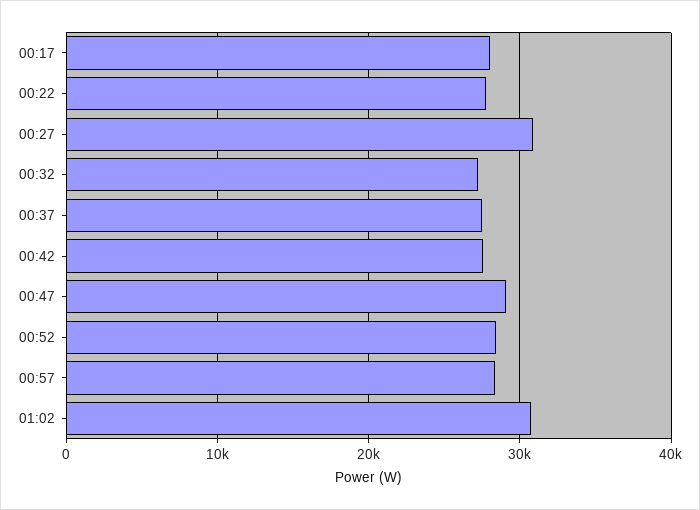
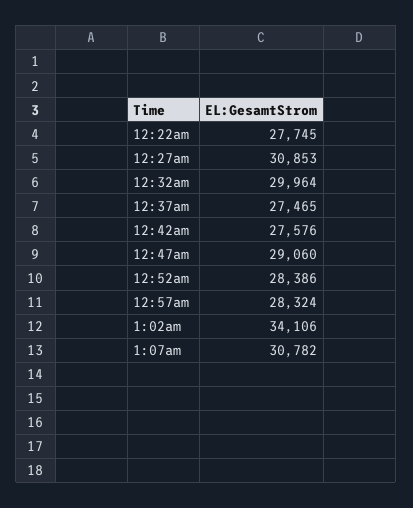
00:17: 28000 -> none
00:32: 27000 -> 29964
01:02: 31000 -> 34106
1:07am: none -> 30782

